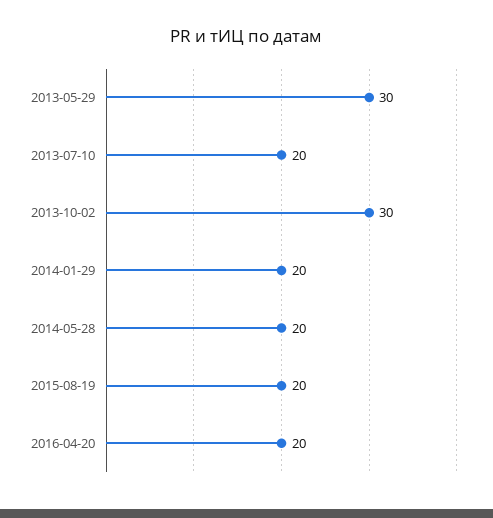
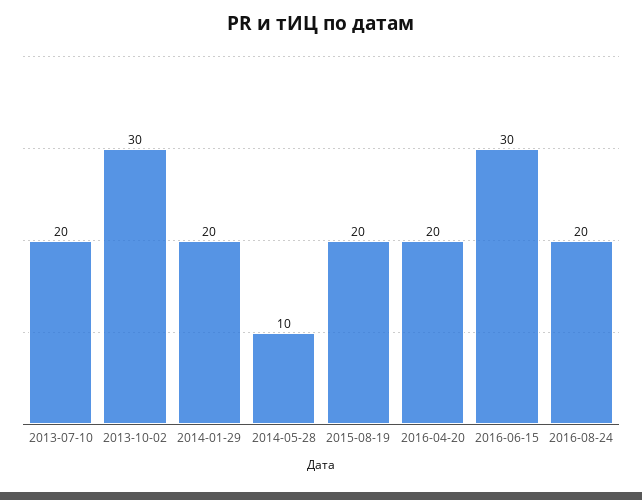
2013-05-29: 30 -> none
2014-05-28: 20 -> 10
2016-06-15: none -> 30
2016-08-24: none -> 20

